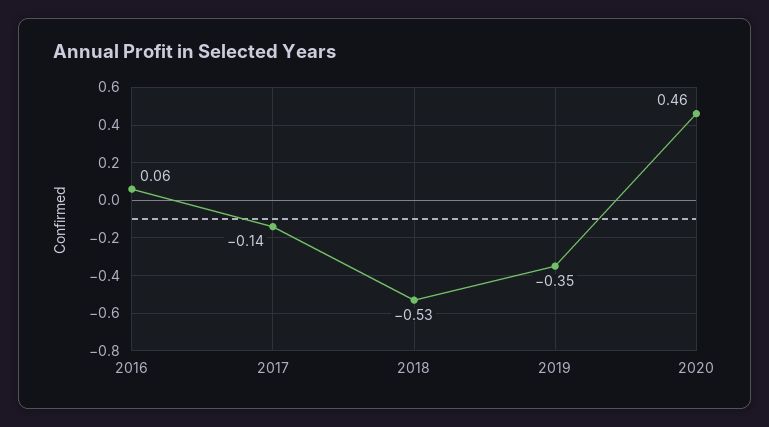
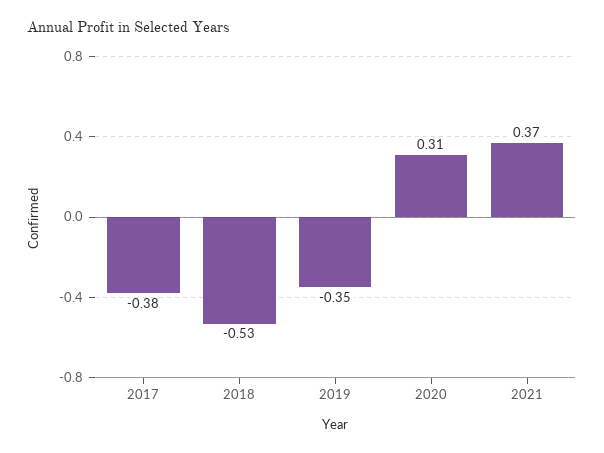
2016: 0.06 -> none
2017: -0.14 -> -0.38
2020: 0.46 -> 0.31
2021: none -> 0.37

